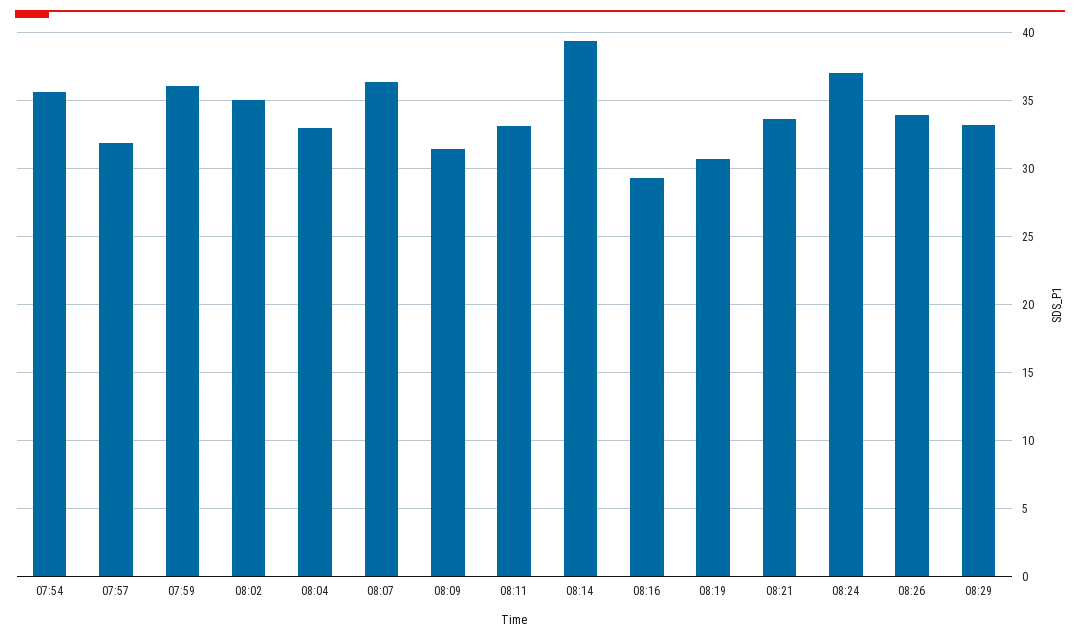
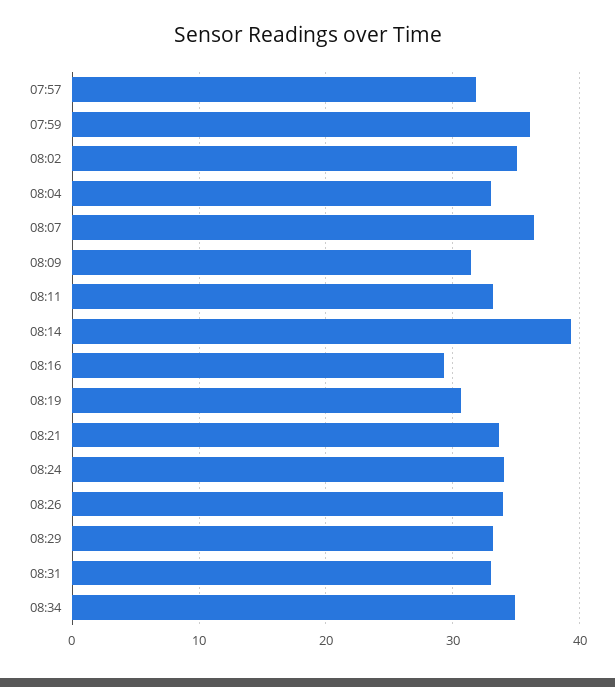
07:54: 35.5 -> none
08:24: 37 -> 34
08:31: none -> 33
08:34: none -> 35

